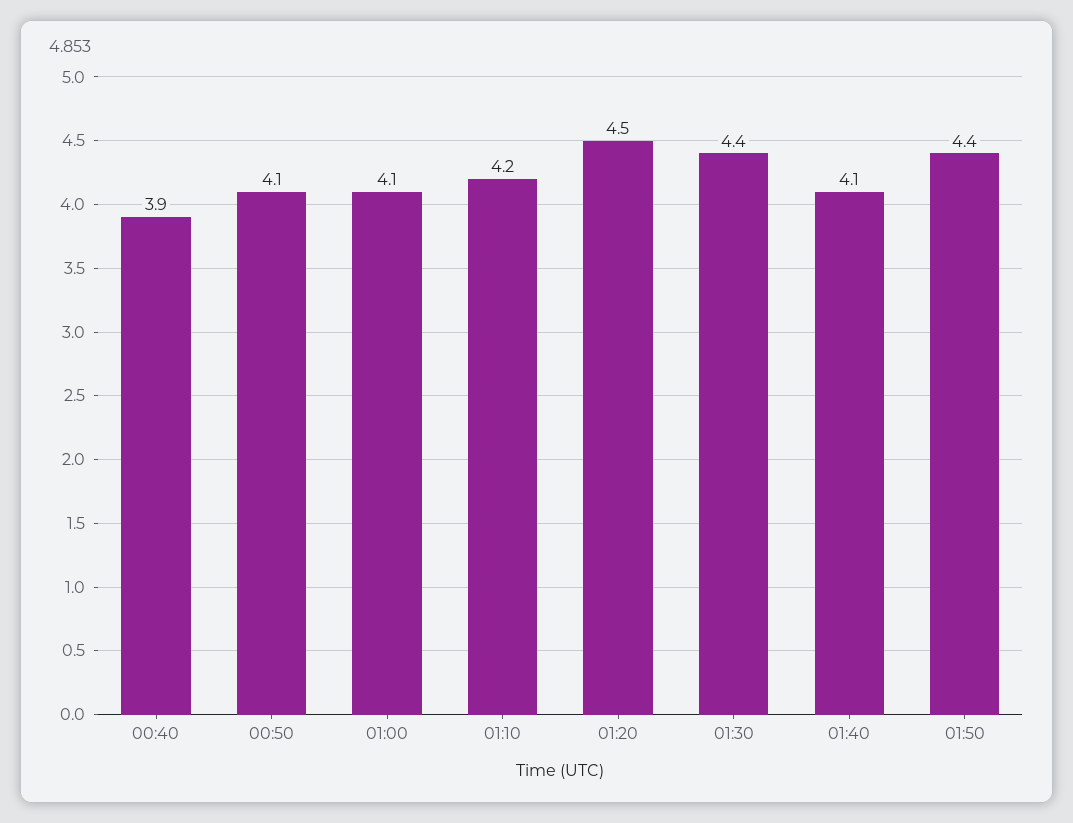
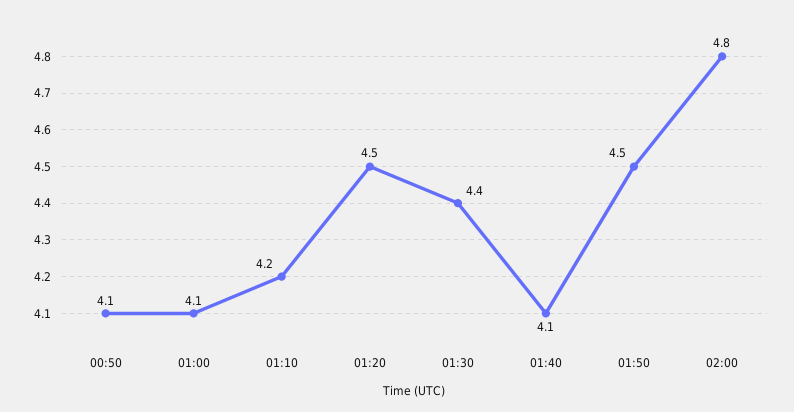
00:40: 3.9 -> none
01:50: 4.4 -> 4.5
02:00: none -> 4.8

